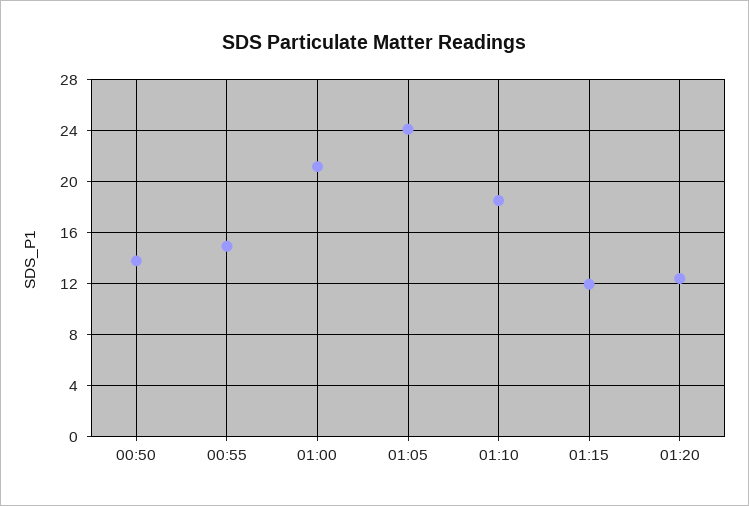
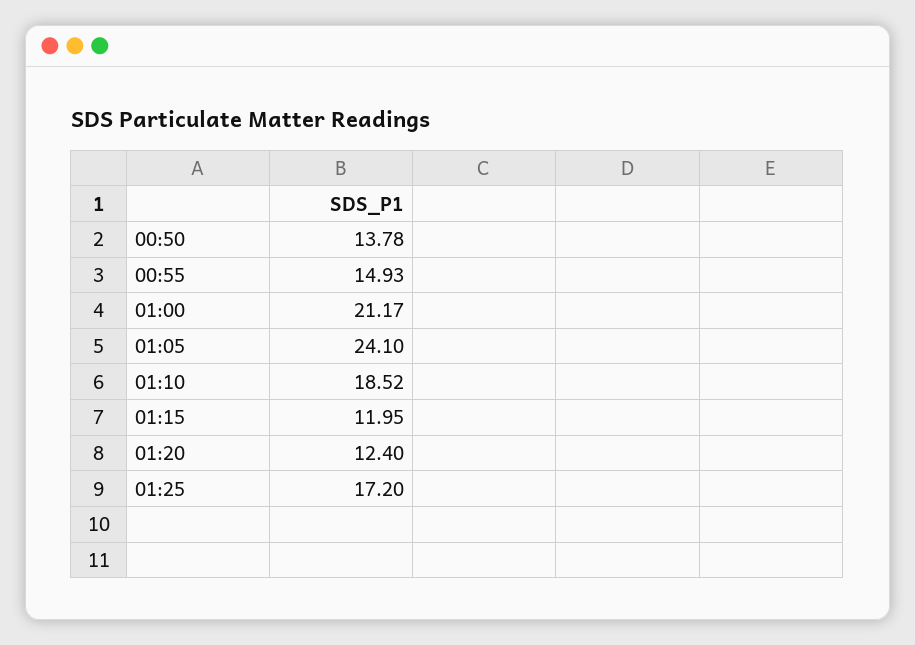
01:25: none -> 17.2

